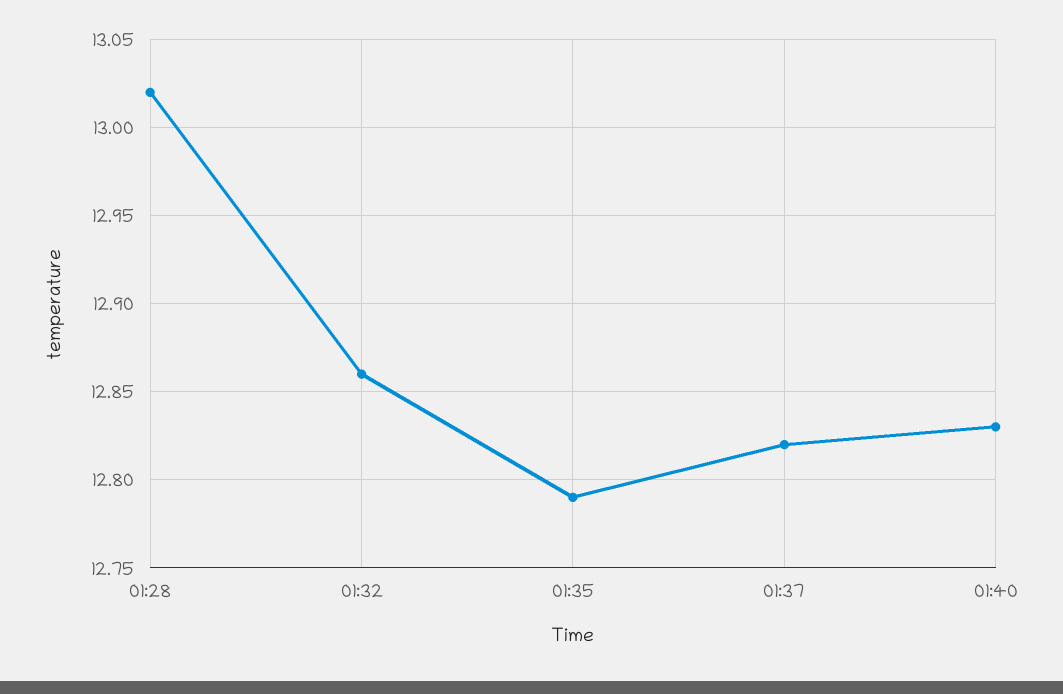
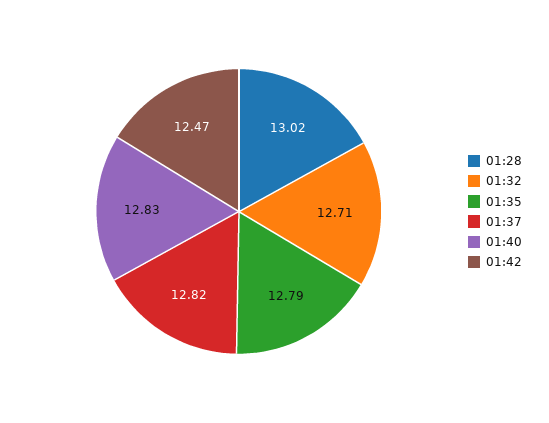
01:32: 12.86 -> 12.71
01:42: none -> 12.47

